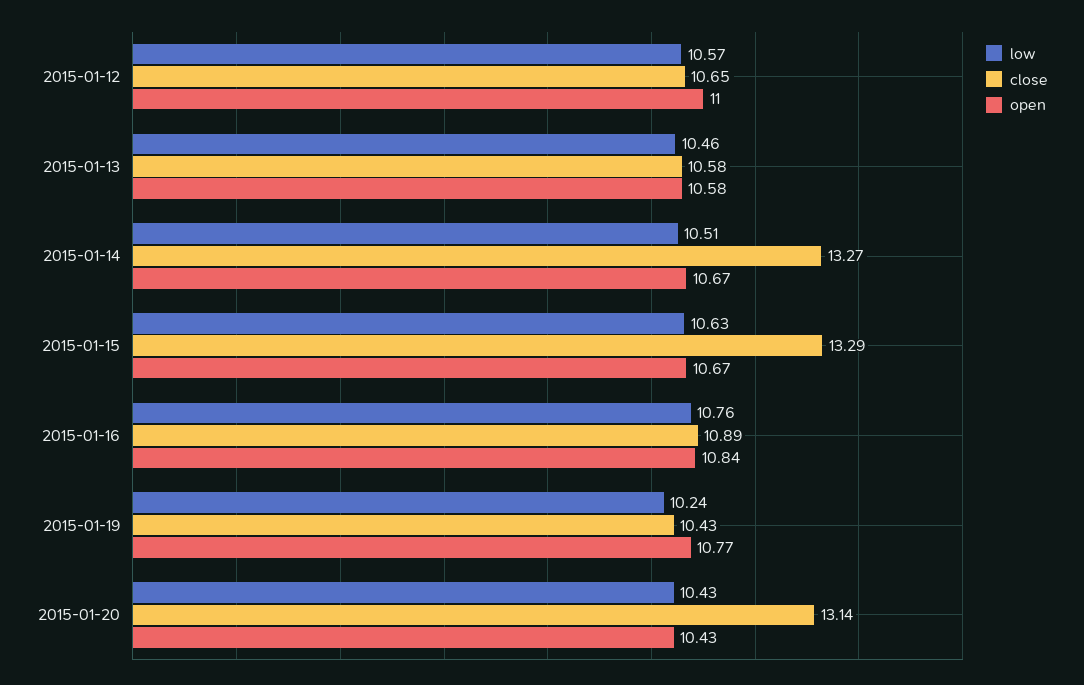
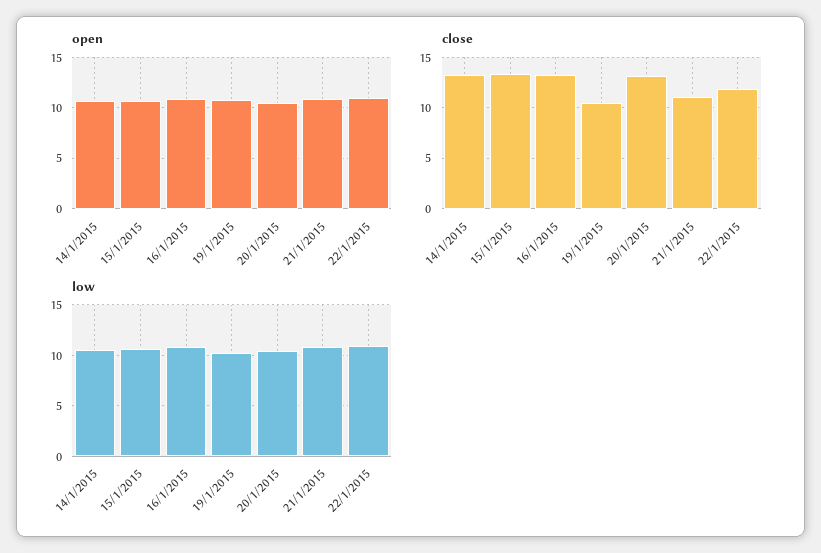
low, 2015-01-12: 10.57 -> none
close, 2015-01-12: 10.65 -> none
open, 2015-01-12: 11 -> none
low, 2015-01-13: 10.46 -> none
close, 2015-01-13: 10.58 -> none
open, 2015-01-13: 10.58 -> none
close, 2015-01-16: 10.89 -> 13
open, 21/1/2015: none -> 11
open, 22/1/2015: none -> 11
close, 21/1/2015: none -> 11
close, 22/1/2015: none -> 12
low, 21/1/2015: none -> 11
low, 22/1/2015: none -> 11

